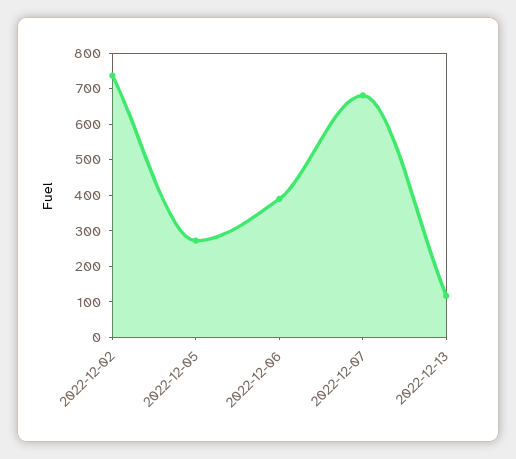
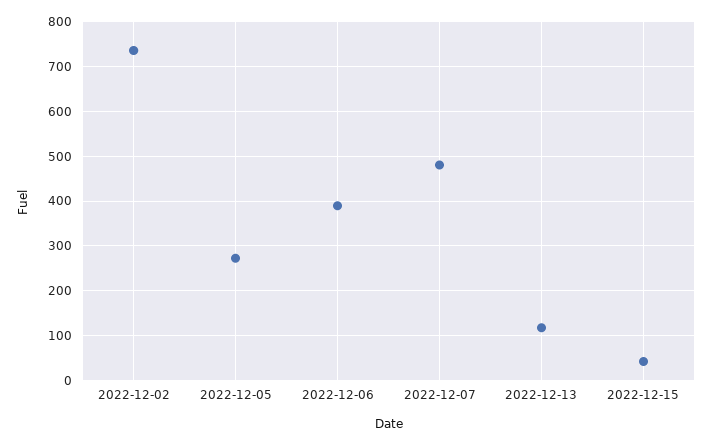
2022-12-07: 675 -> 480
2022-12-15: none -> 40

